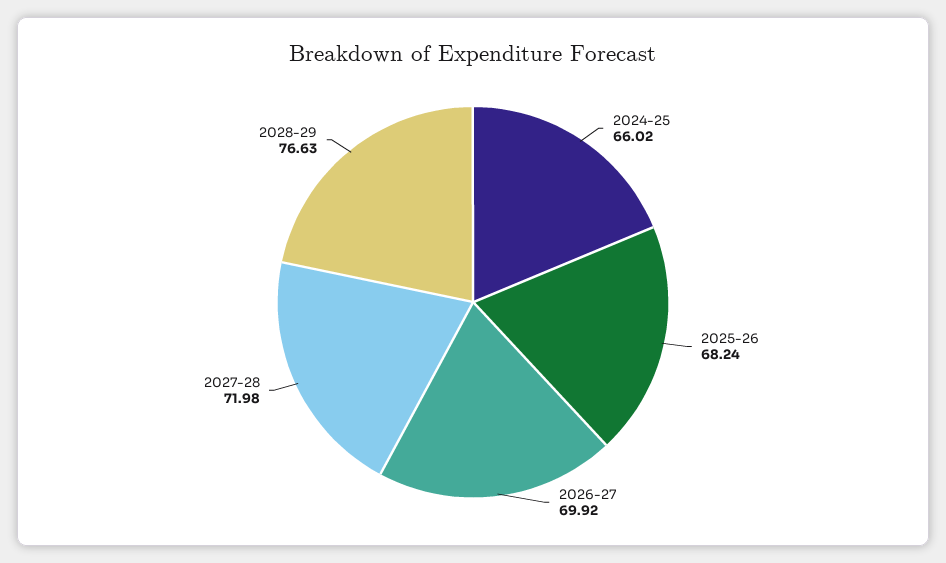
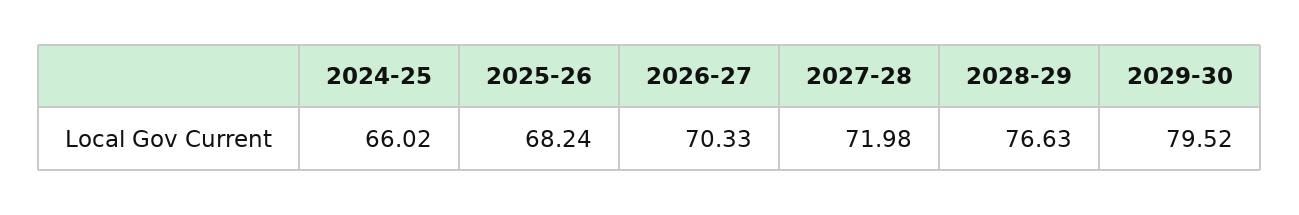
2026-27: 69.92 -> 70.33
2029-30: none -> 79.52

